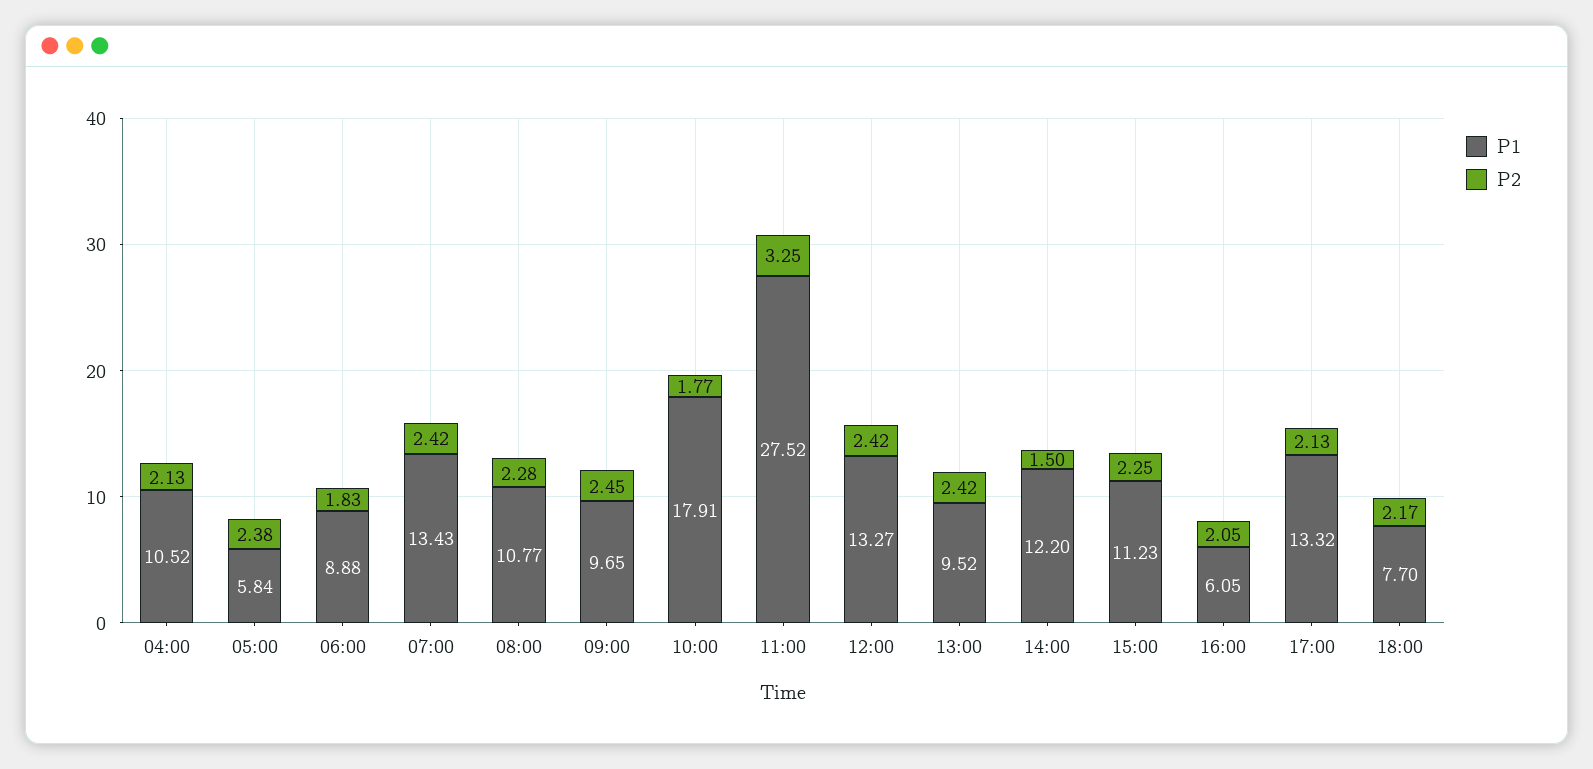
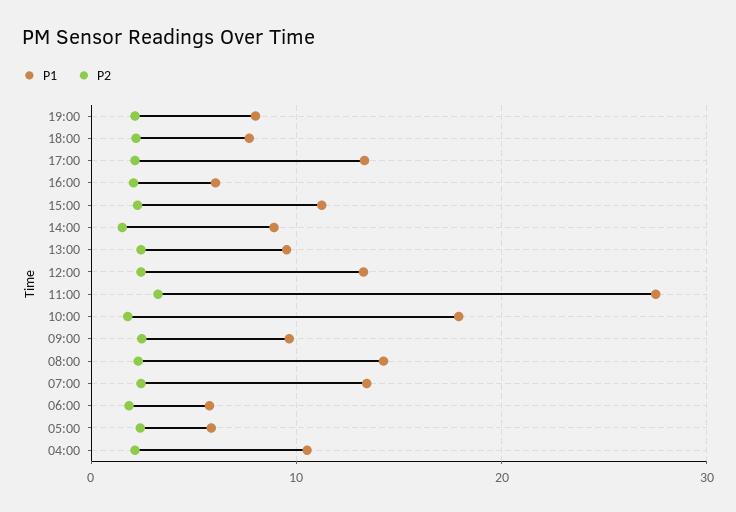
P1, 06:00: 8.88 -> 6
P1, 08:00: 10.77 -> 14
P1, 14:00: 12.2 -> 9
P1, 19:00: none -> 8
P2, 19:00: none -> 2

